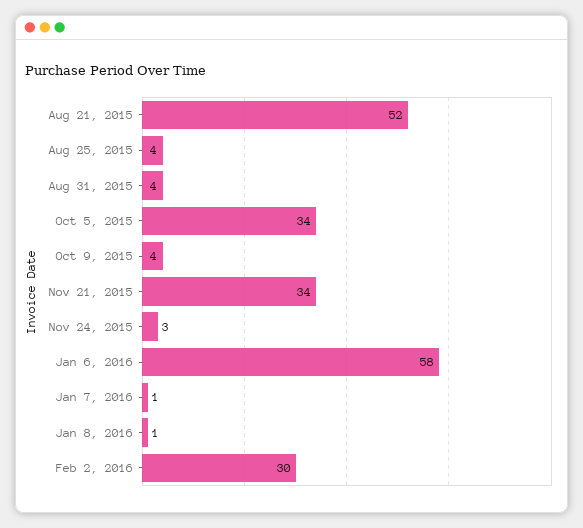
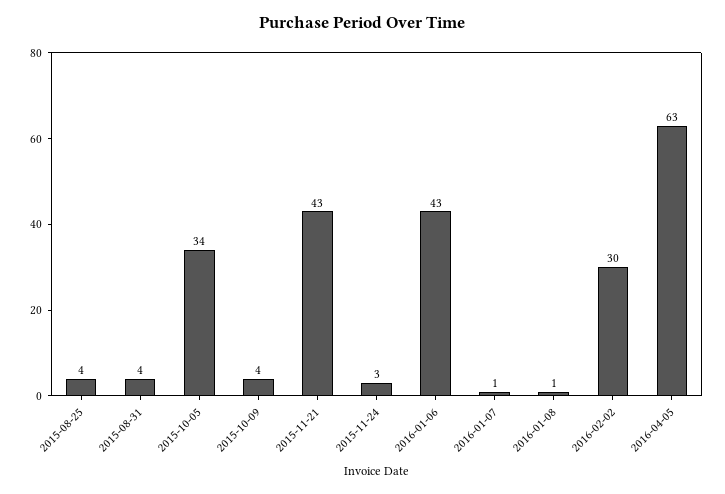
Aug 21, 2015: 52 -> none
Nov 21, 2015: 34 -> 43
Jan 6, 2016: 58 -> 43
2016-04-05: none -> 63

